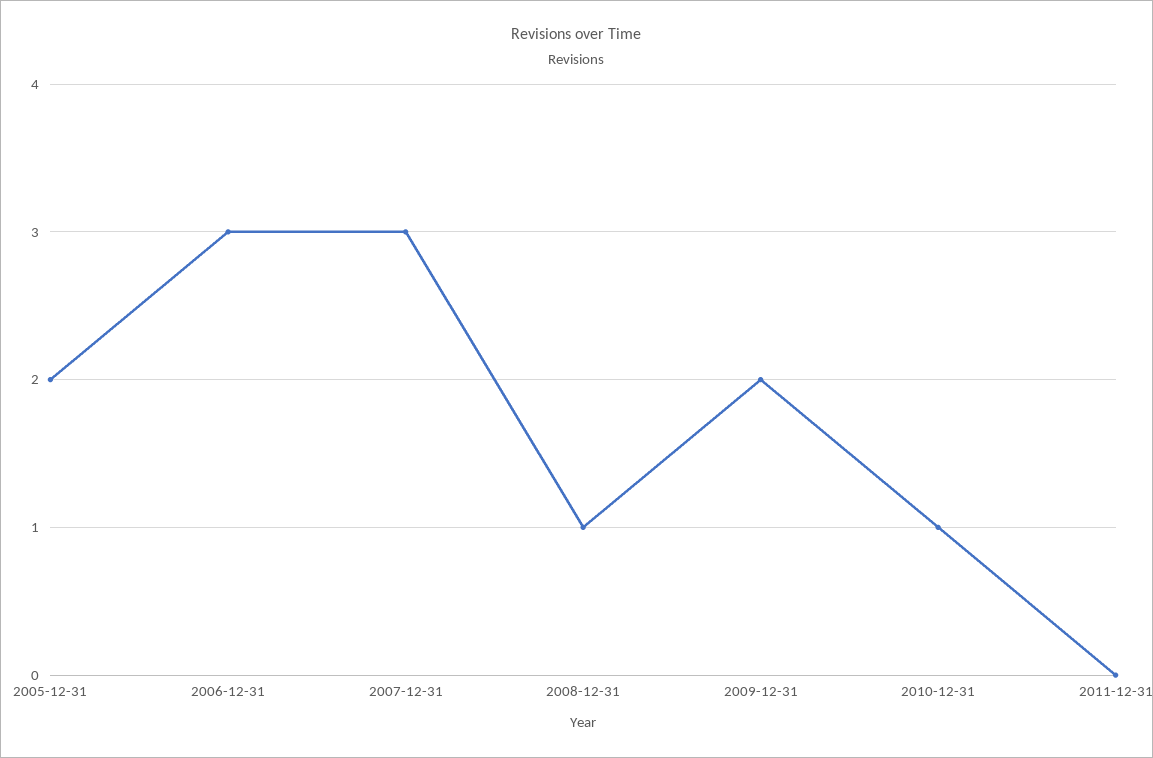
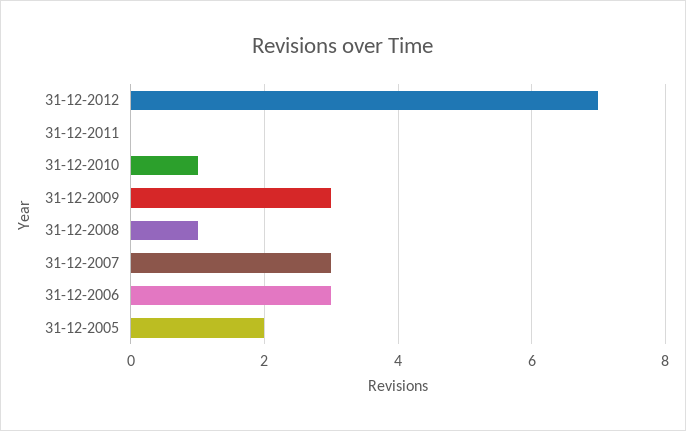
2009-12-31: 2 -> 3
31-12-2012: none -> 7

